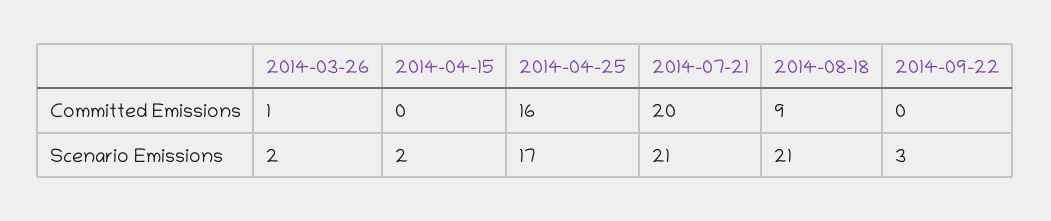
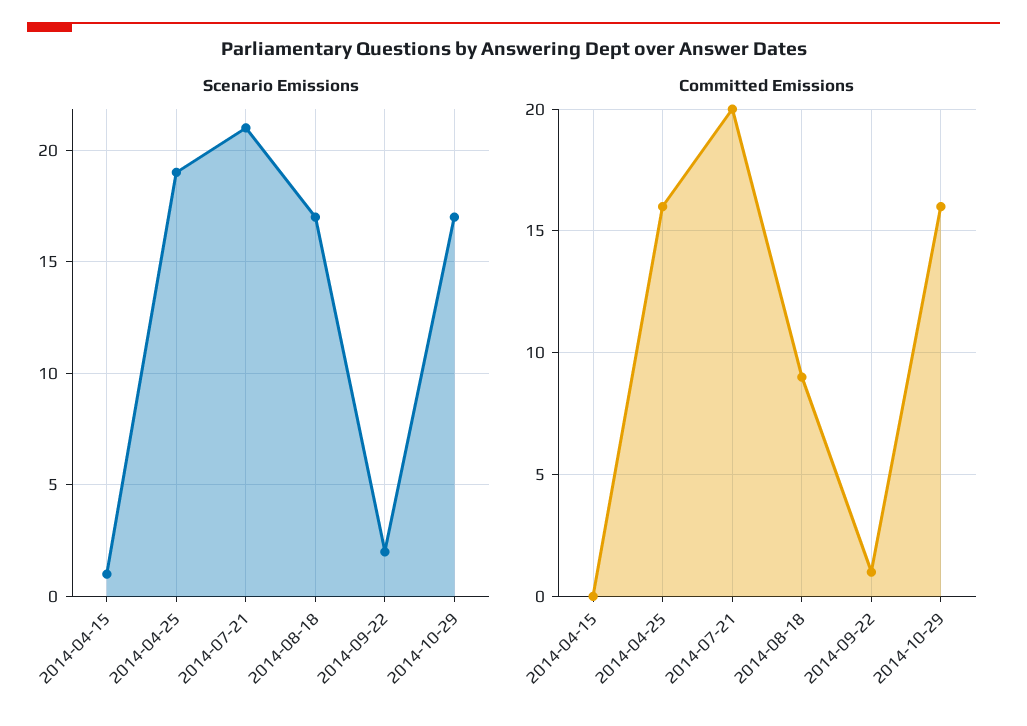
Committed Emissions, 2014-03-26: 1 -> none
Committed Emissions, 2014-09-22: 0 -> 1
Scenario Emissions, 2014-03-26: 2 -> none
Scenario Emissions, 2014-04-15: 2 -> 1
Scenario Emissions, 2014-04-25: 17 -> 19
Scenario Emissions, 2014-08-18: 21 -> 17
Scenario Emissions, 2014-09-22: 3 -> 2
Scenario Emissions, 2014-10-29: none -> 17
Committed Emissions, 2014-10-29: none -> 16

